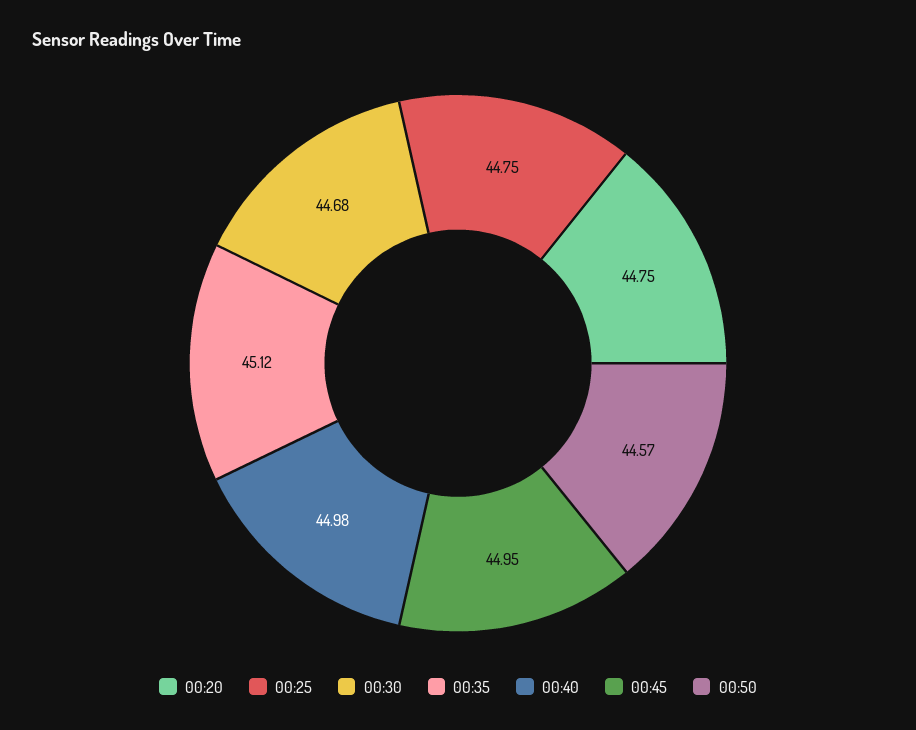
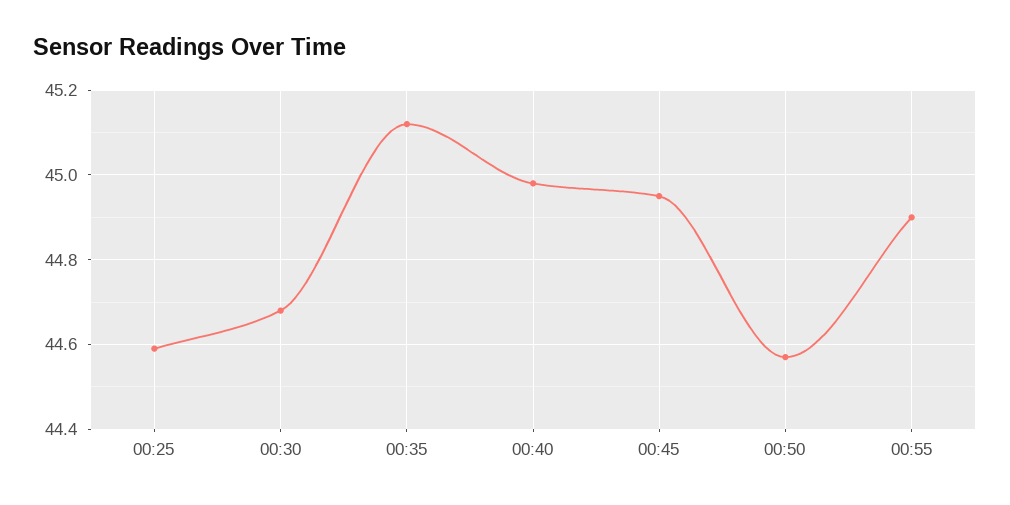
00:20: 44.75 -> none
00:25: 44.75 -> 44.6
00:55: none -> 44.9

